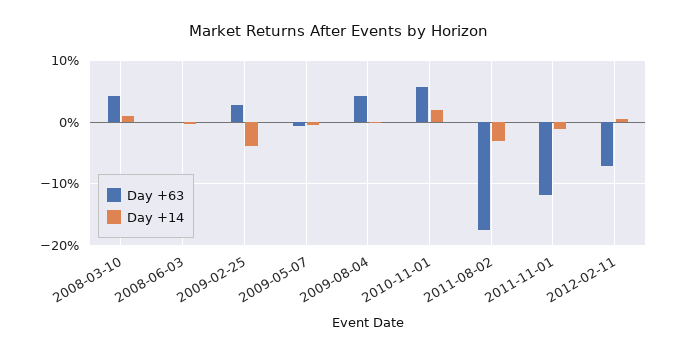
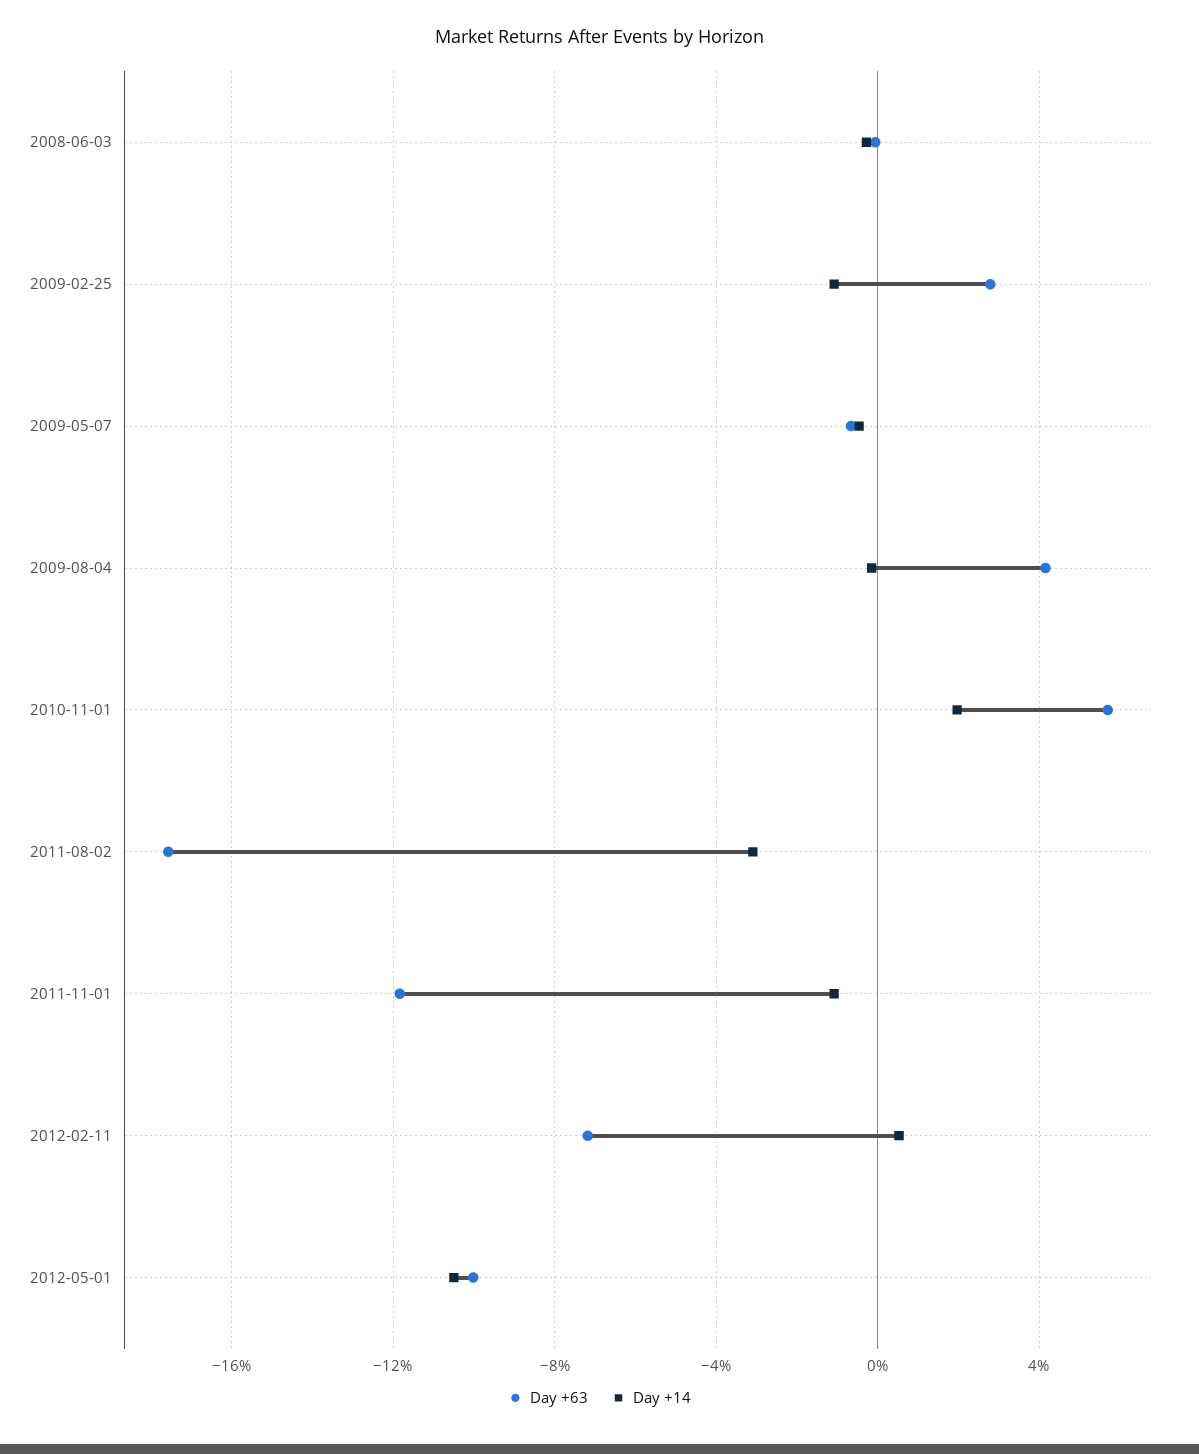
Day +63, 2008-03-10: 4 -> none
Day +14, 2008-03-10: 1 -> none
Day +14, 2009-02-25: -4 -> -1
Day +63, 2012-05-01: none -> -10
Day +14, 2012-05-01: none -> -10.5

